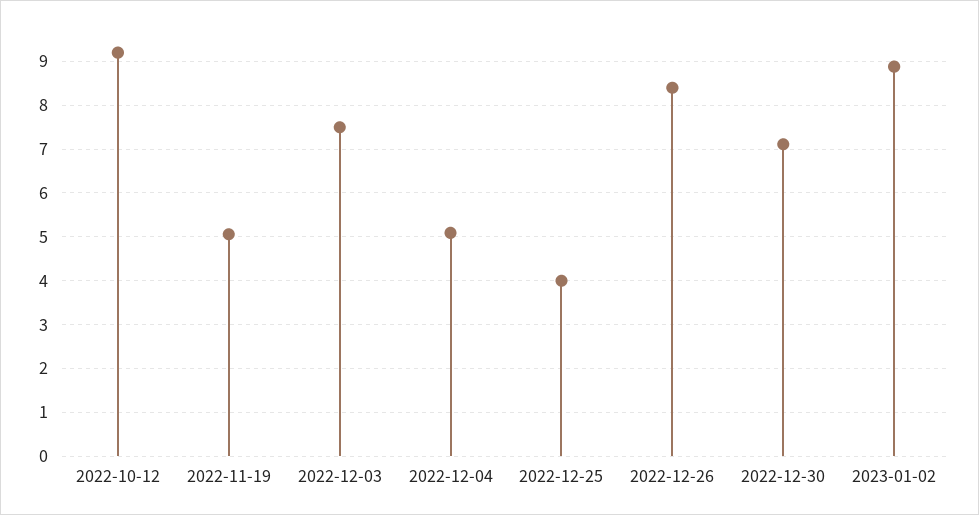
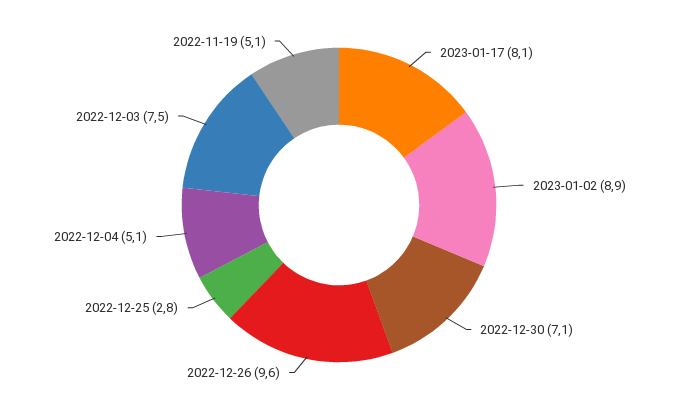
2022-10-12: 9.2 -> none
2022-12-25: 4 -> 2.8
2022-12-26: 8.4 -> 9.6
2023-01-17: none -> 8.1

